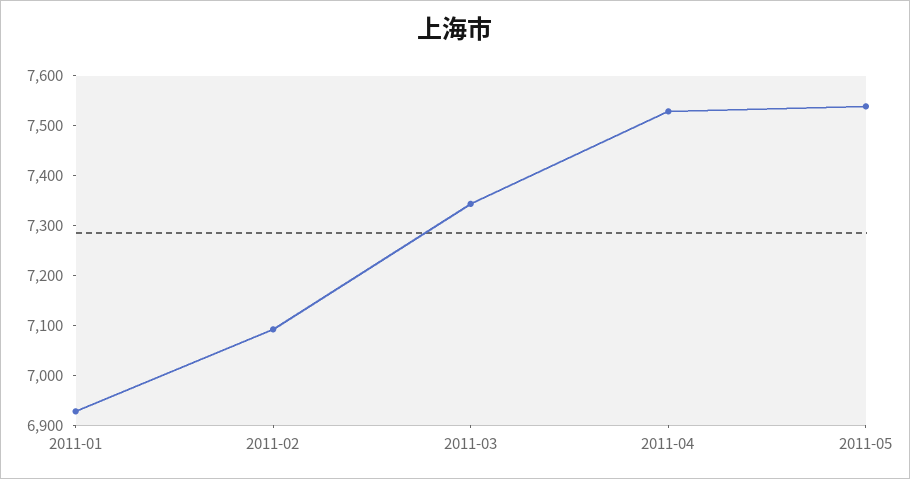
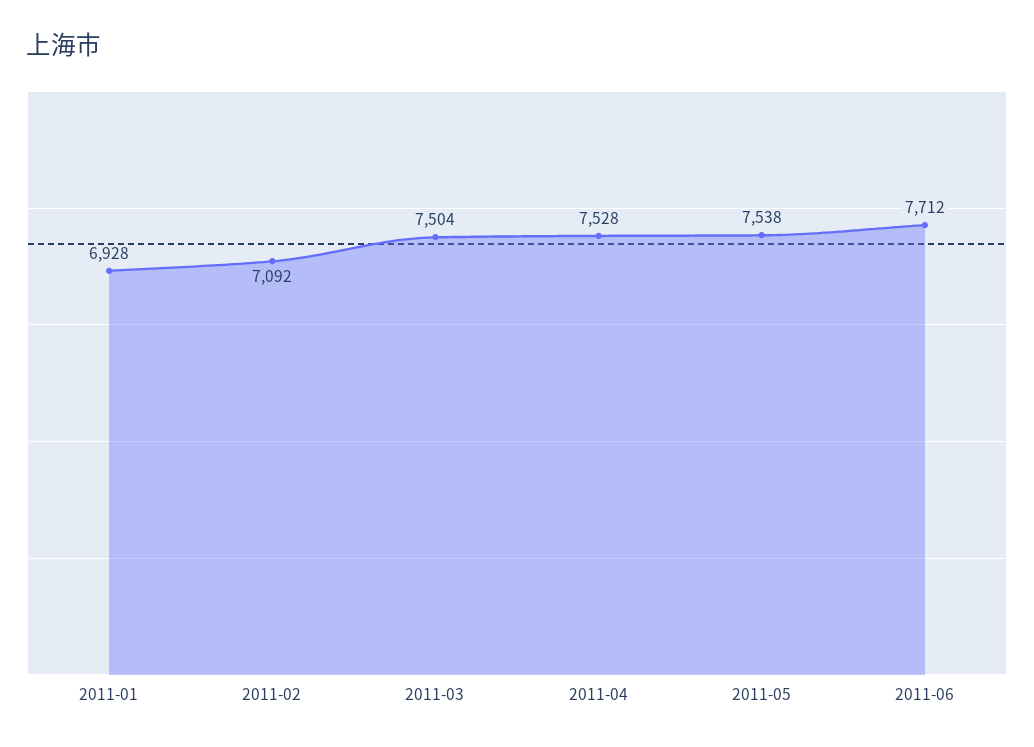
2011-03: 7340 -> 7504
2011-06: none -> 7712

